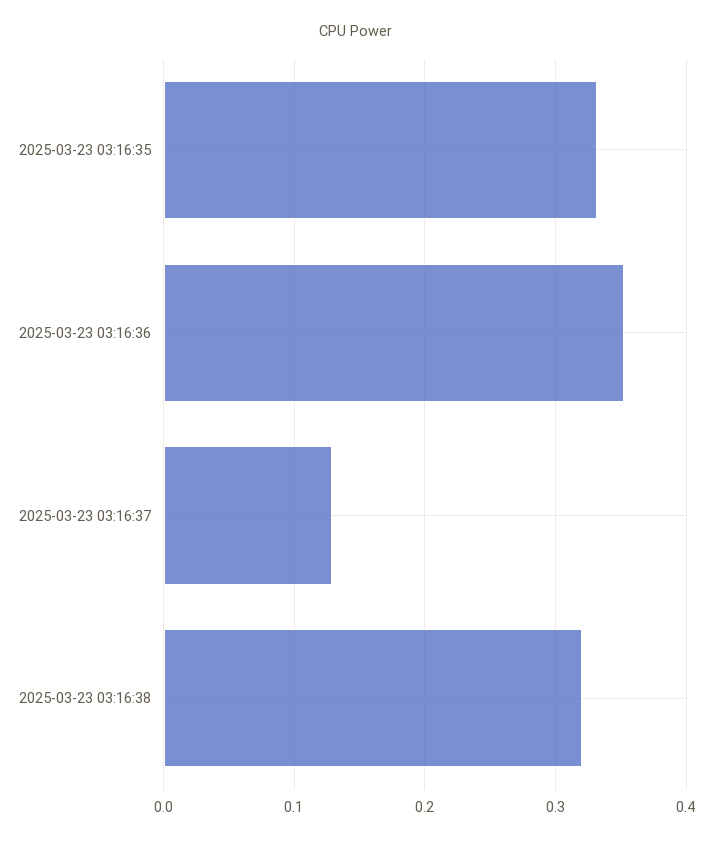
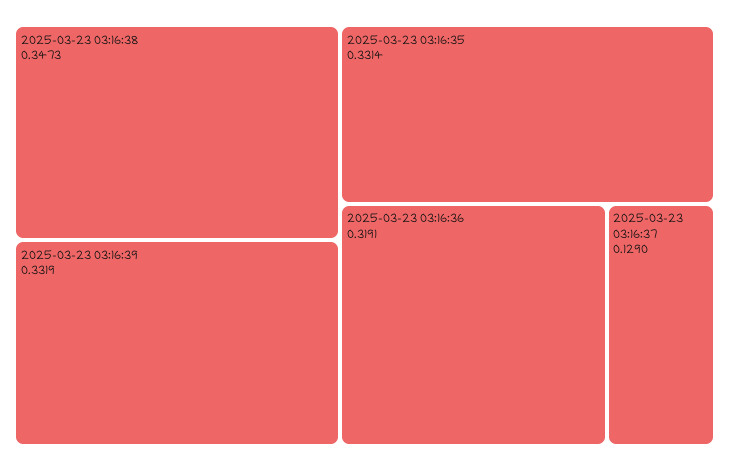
2025-03-23 03:16:36: 0.35 -> 0.3191
2025-03-23 03:16:38: 0.32 -> 0.3473
2025-03-23 03:16:39: none -> 0.3319

